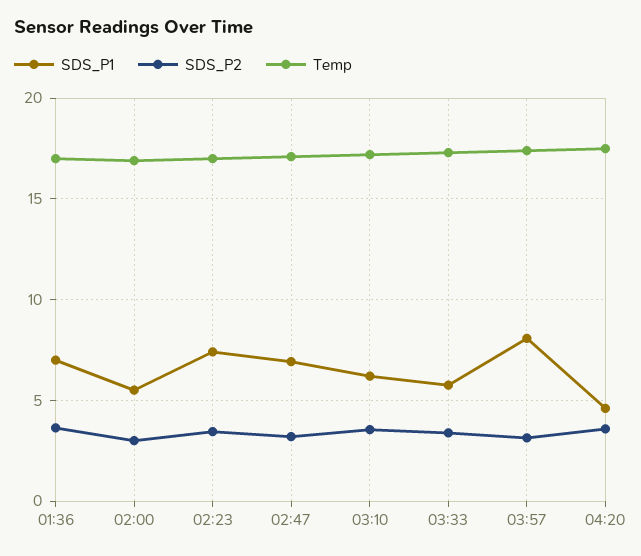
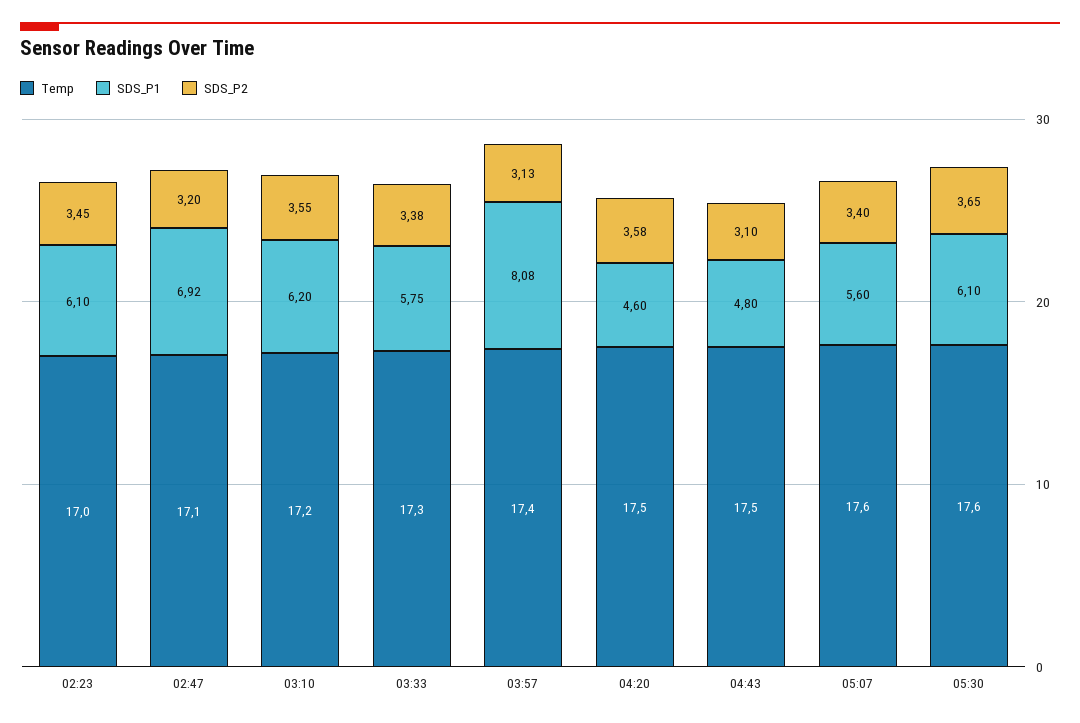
SDS_P1, 01:36: 7 -> none
SDS_P2, 01:36: 3.5 -> none
Temp, 01:36: 17 -> none
SDS_P1, 02:00: 5.5 -> none
SDS_P2, 02:00: 3 -> none
Temp, 02:00: 17 -> none
SDS_P1, 02:23: 7.5 -> 6.1
Temp, 04:43: none -> 17.5
SDS_P1, 04:43: none -> 4.8
SDS_P2, 04:43: none -> 3.1
Temp, 05:07: none -> 17.6
SDS_P1, 05:07: none -> 5.6
SDS_P2, 05:07: none -> 3.4
Temp, 05:30: none -> 17.6
SDS_P1, 05:30: none -> 6.1
SDS_P2, 05:30: none -> 3.65

